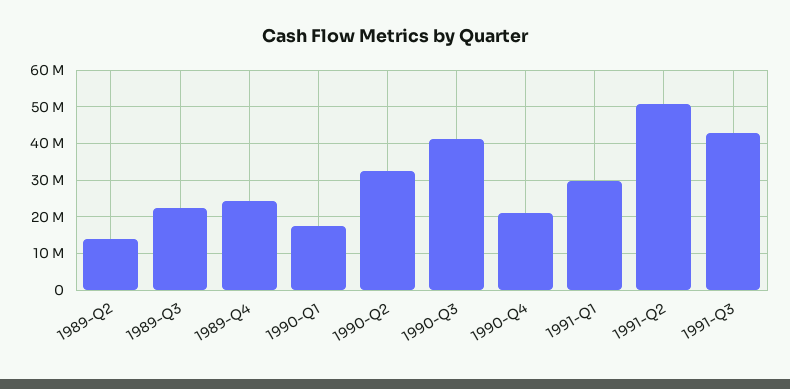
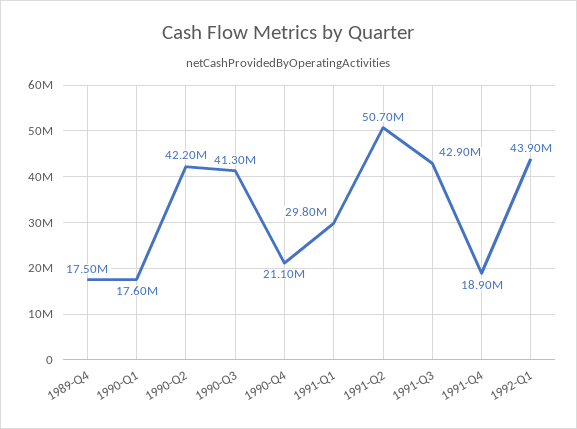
1989-Q2: 14000000 -> none
1989-Q3: 22000000 -> none
1989-Q4: 24000000 -> 17500000
1990-Q2: 32000000 -> 42200000
1991-Q4: none -> 18900000
1992-Q1: none -> 43900000

